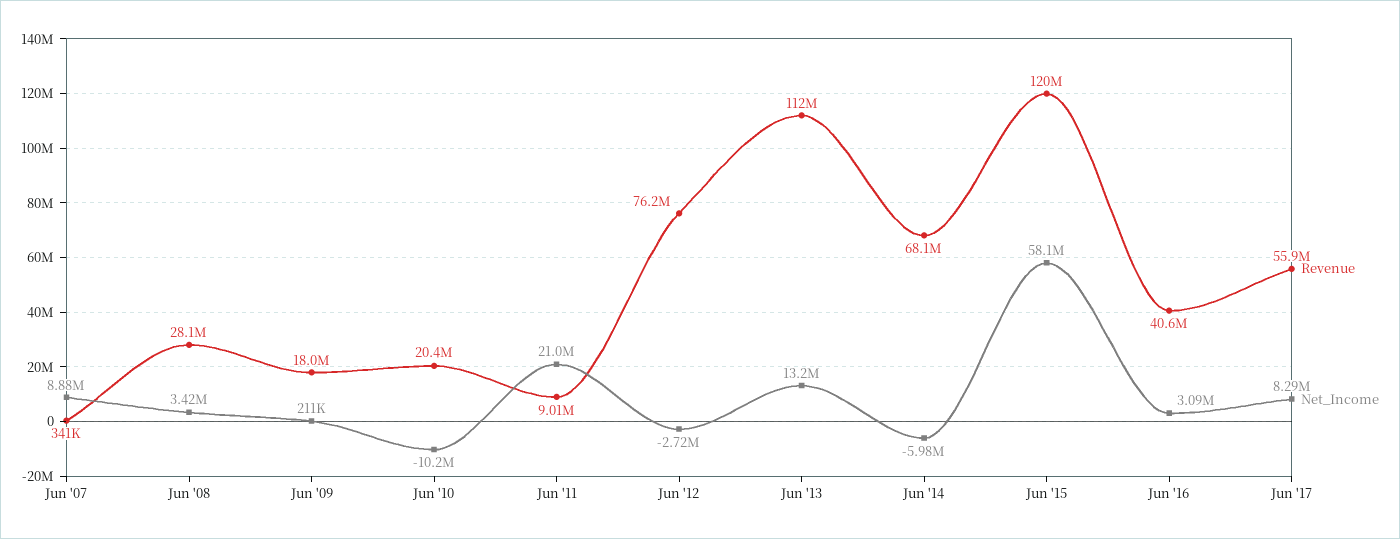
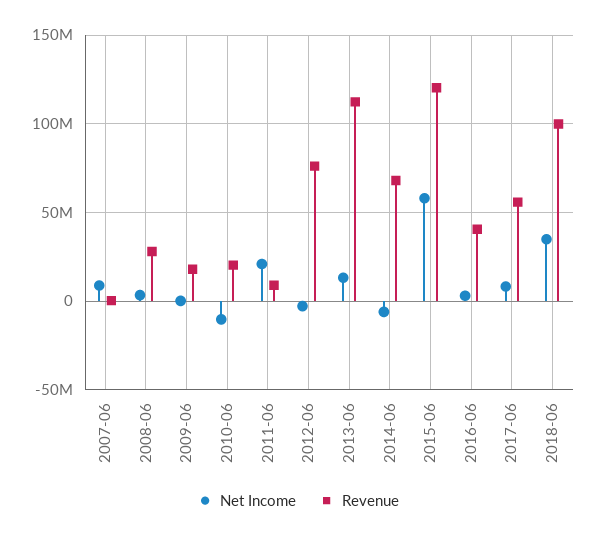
Net_Income, 2018-06: none -> 35000000
Revenue, 2018-06: none -> 100000000

